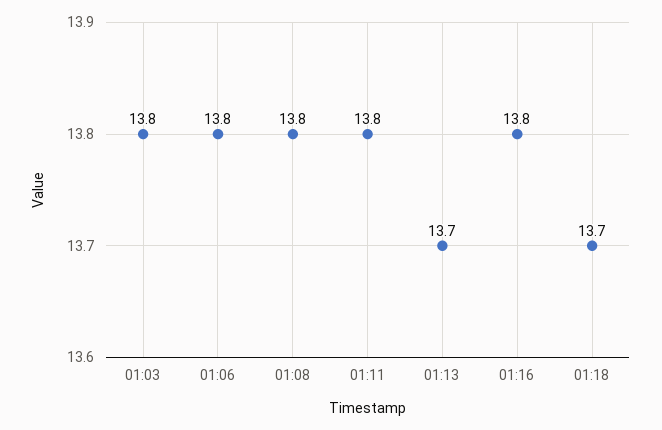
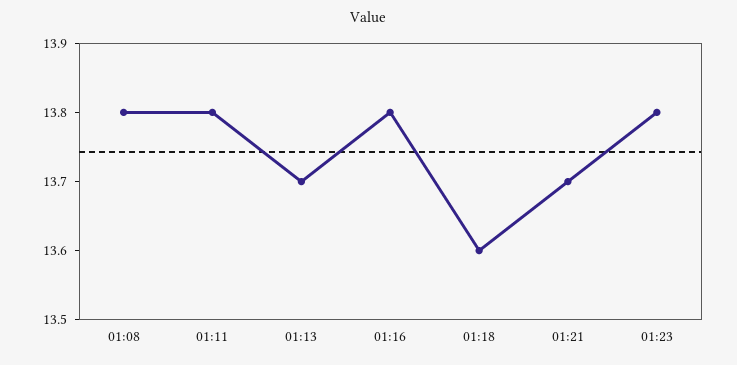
01:03: 13.8 -> none
01:06: 13.8 -> none
01:18: 13.7 -> 13.6
01:21: none -> 13.7
01:23: none -> 13.8

